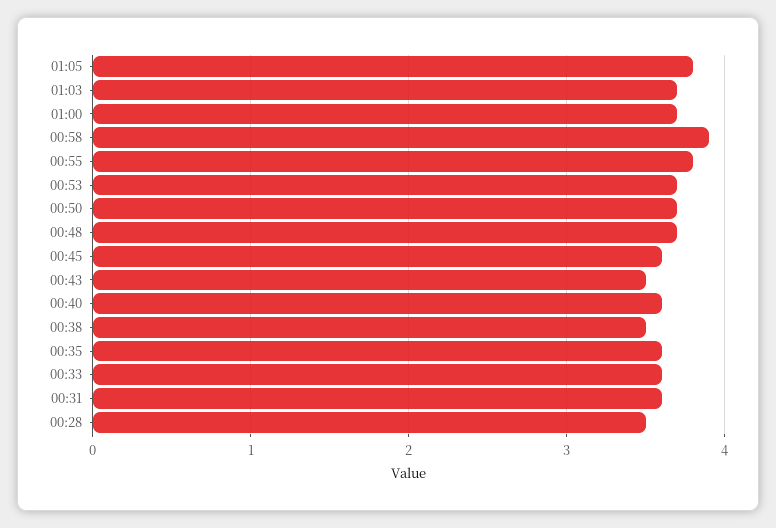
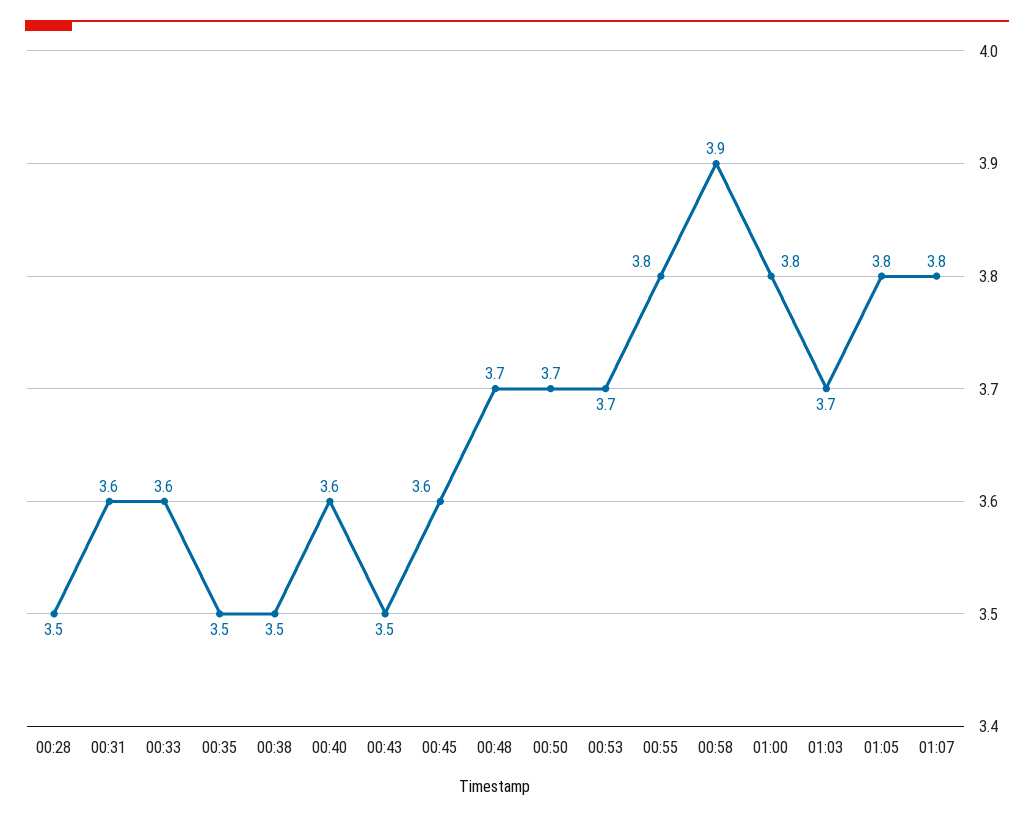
01:00: 3.7 -> 3.8
00:35: 3.6 -> 3.5
01:07: none -> 3.8

